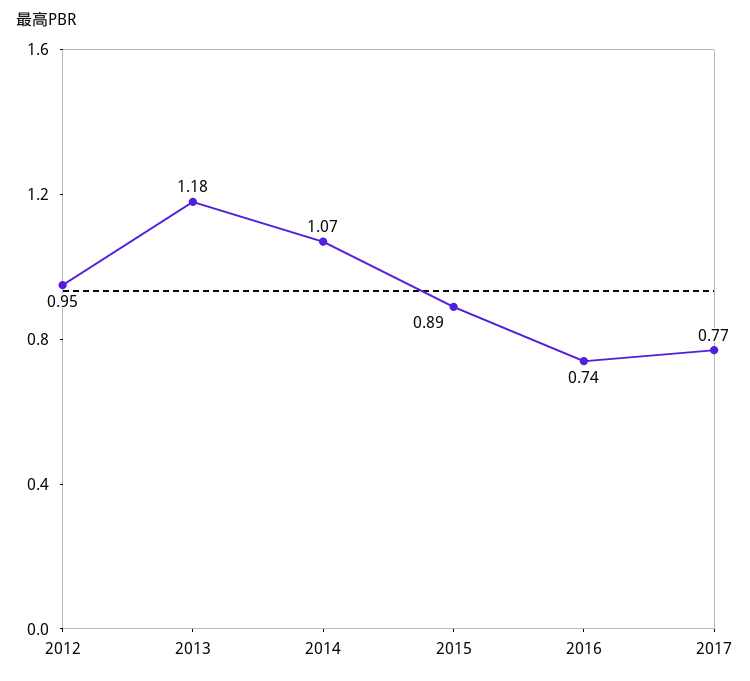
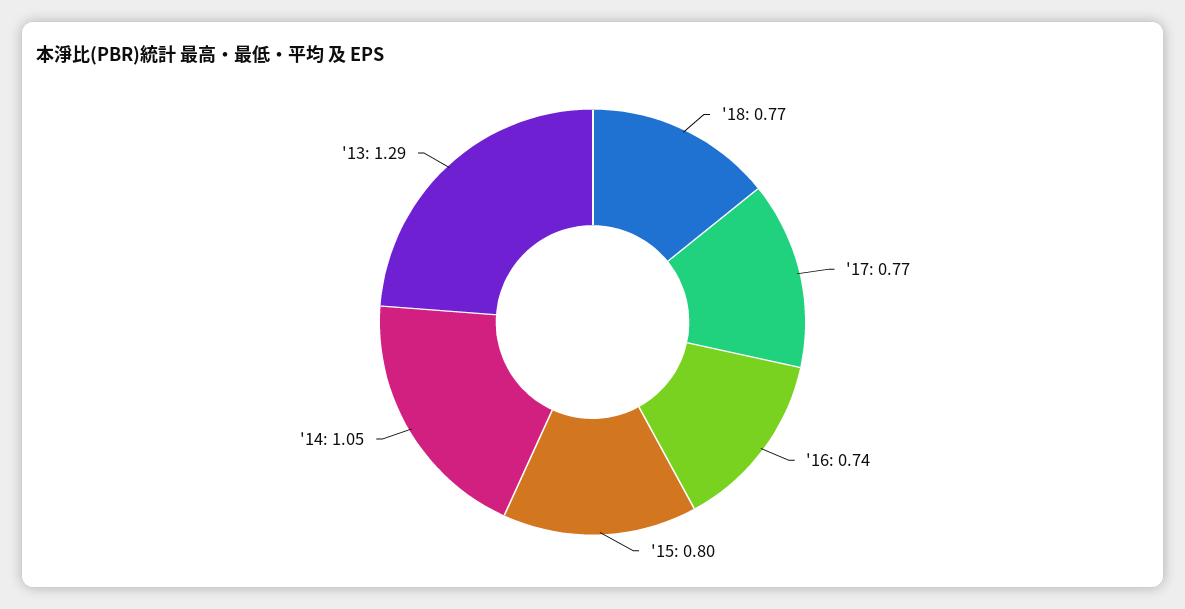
2012: 0.95 -> none
2013: 1.18 -> 1.29
2014: 1.07 -> 1.05
2015: 0.89 -> 0.8
'18: none -> 0.77

